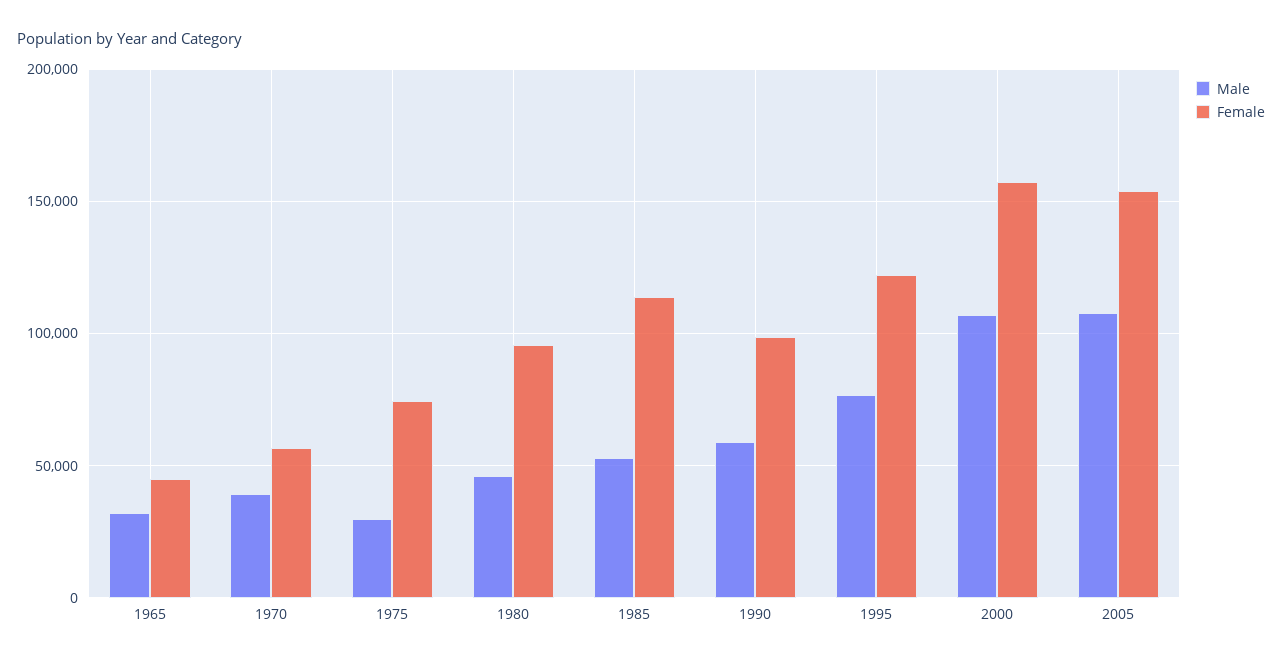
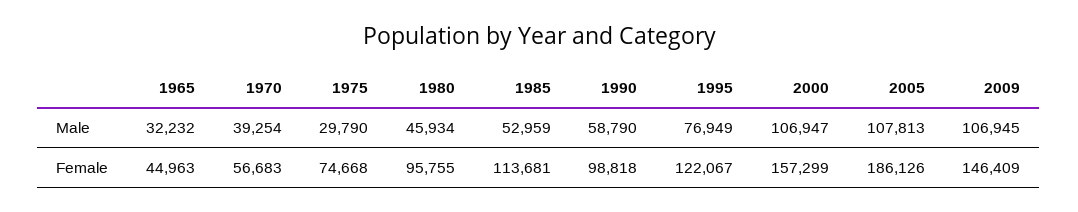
Female, 2005: 155000 -> 186126
Male, 2009: none -> 106945
Female, 2009: none -> 146409

